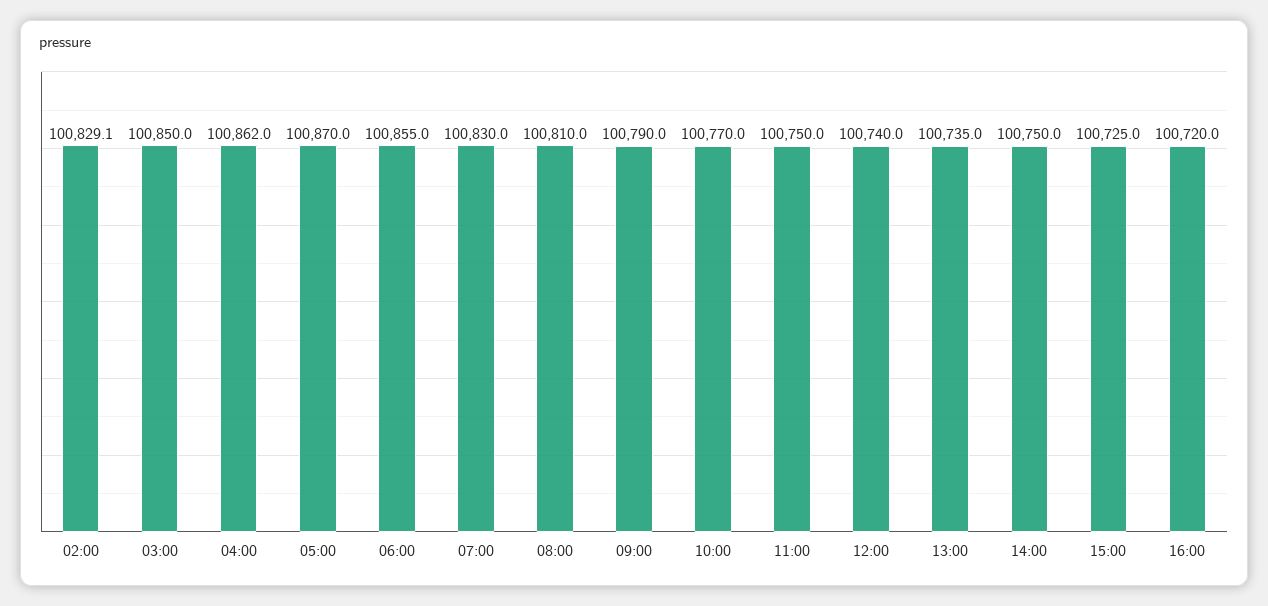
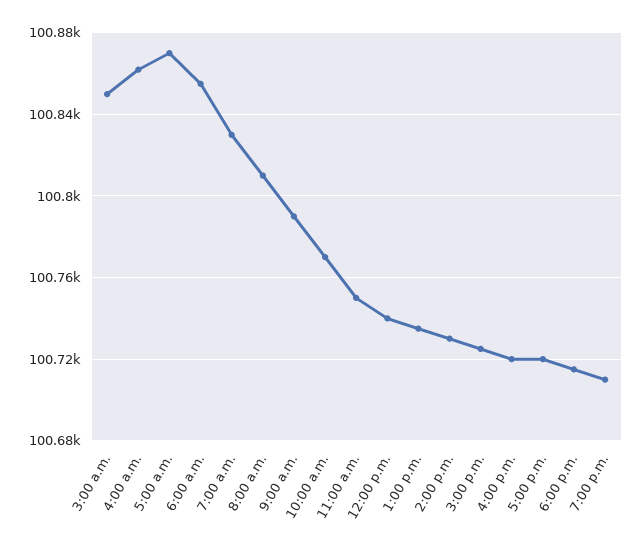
02:00: 100829.1 -> none
14:00: 100750 -> 100730
5:00 p.m.: none -> 100720
6:00 p.m.: none -> 100715
7:00 p.m.: none -> 100710

